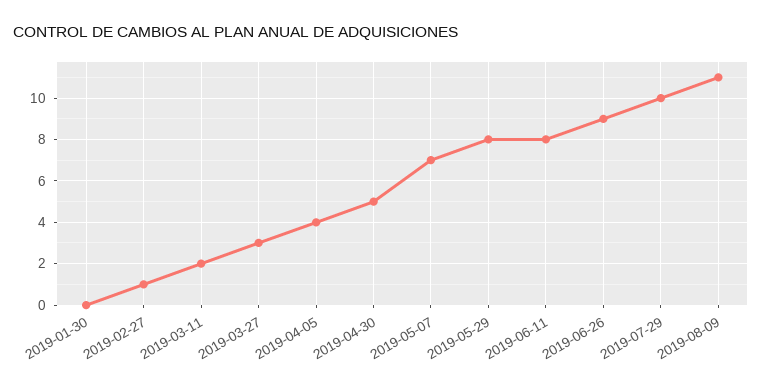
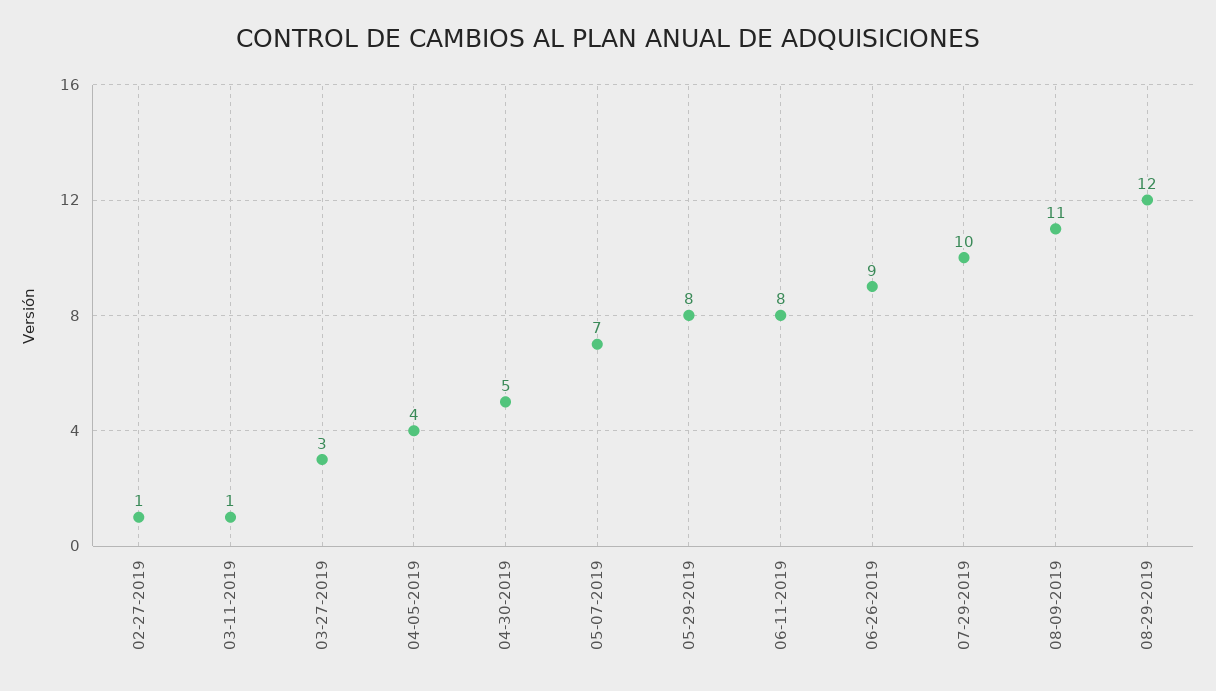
2019-01-30: 0 -> none
2019-03-11: 2 -> 1
08-29-2019: none -> 12

